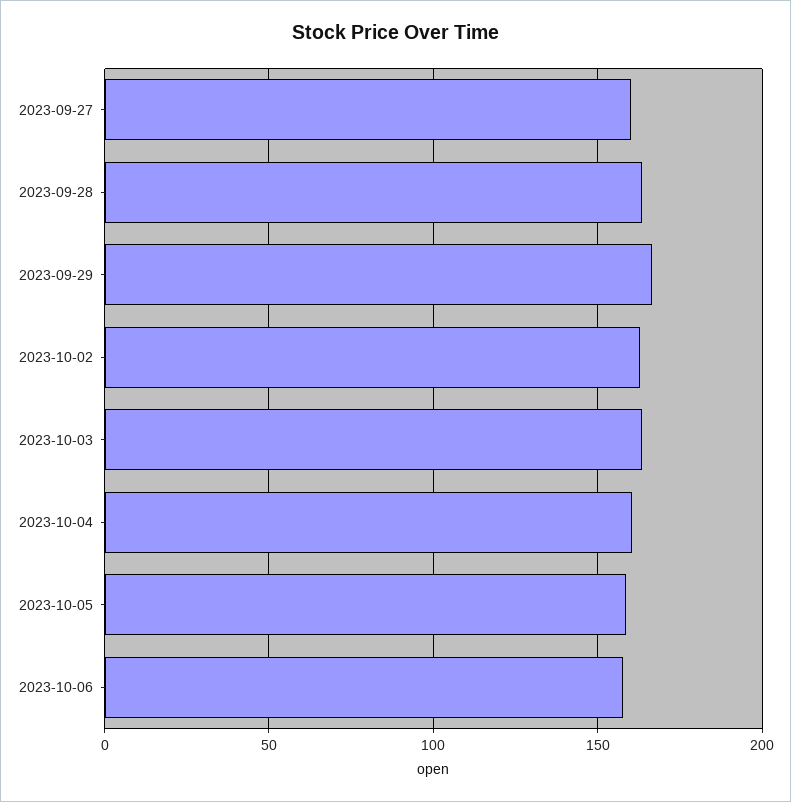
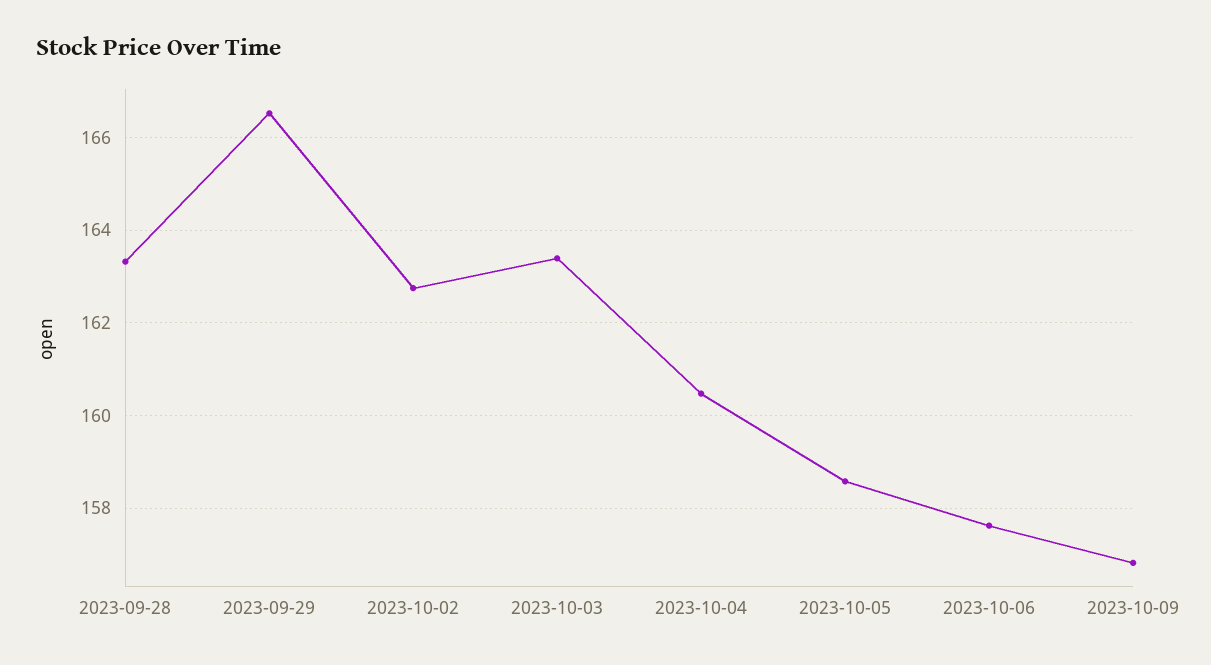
2023-09-27: 160 -> none
2023-10-09: none -> 156.8

